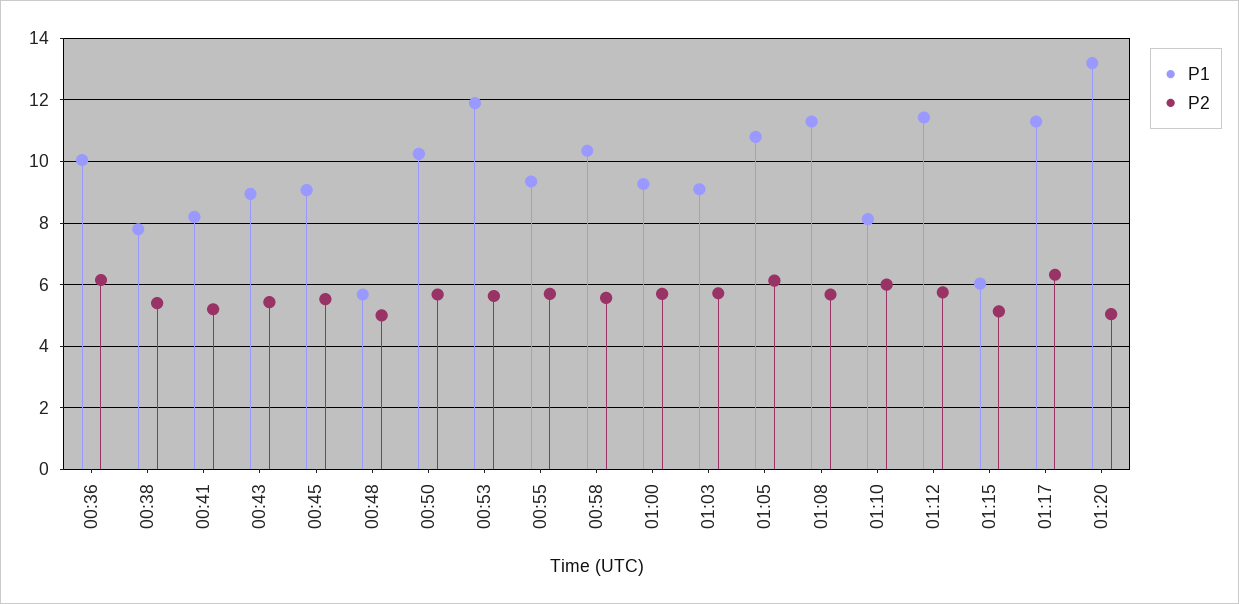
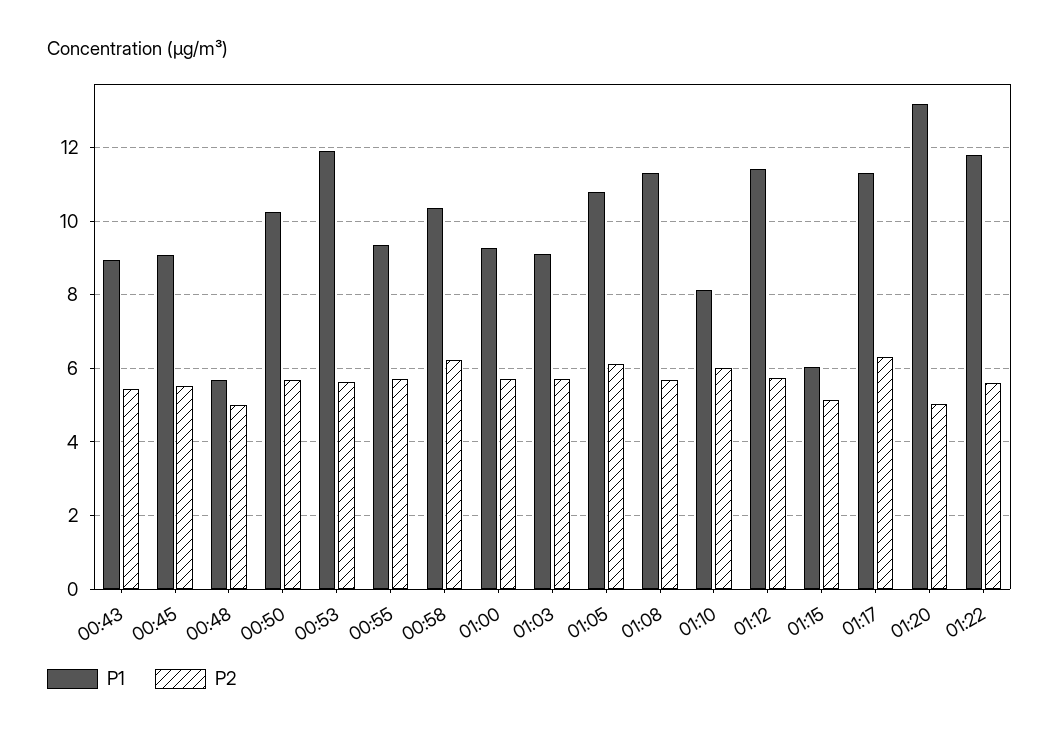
P1, 00:36: 10 -> none
P2, 00:36: 6.2 -> none
P1, 00:38: 7.8 -> none
P2, 00:38: 5.4 -> none
P1, 00:41: 8.2 -> none
P2, 00:41: 5.2 -> none
P2, 00:58: 5.6 -> 6.2
P1, 01:22: none -> 11.8
P2, 01:22: none -> 5.6

